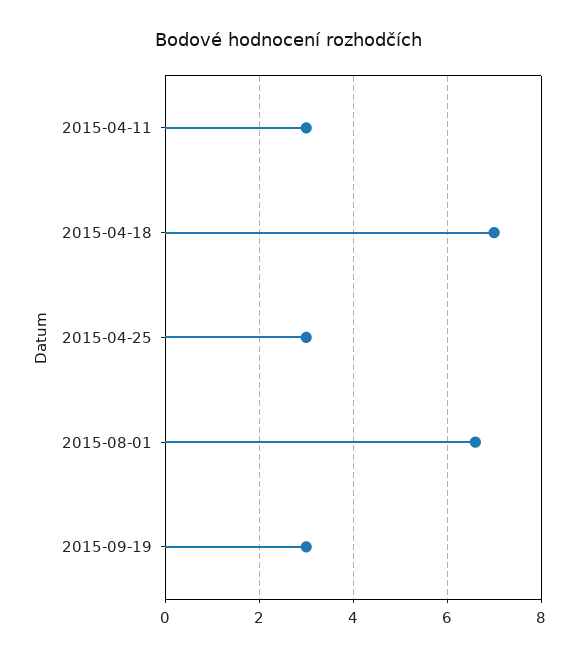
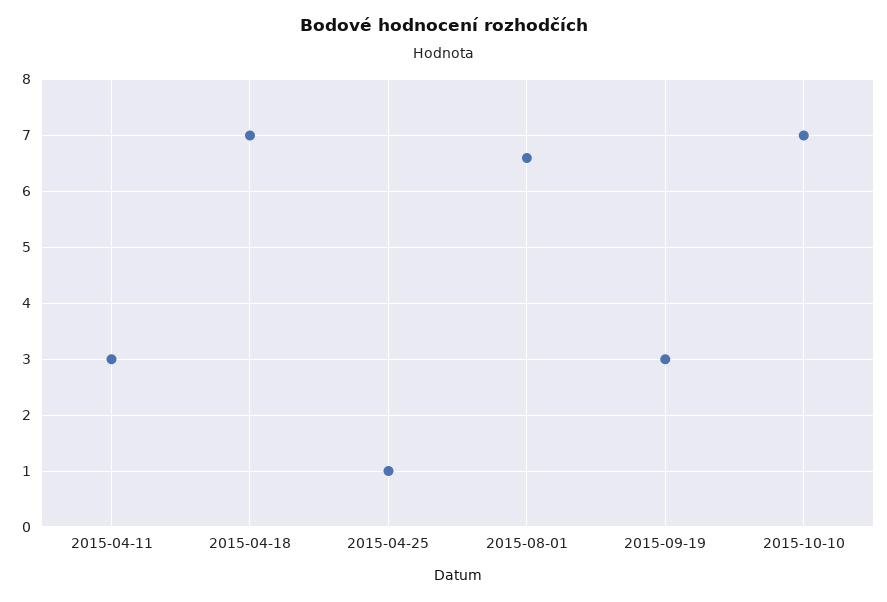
2015-04-25: 3 -> 1
2015-10-10: none -> 7

